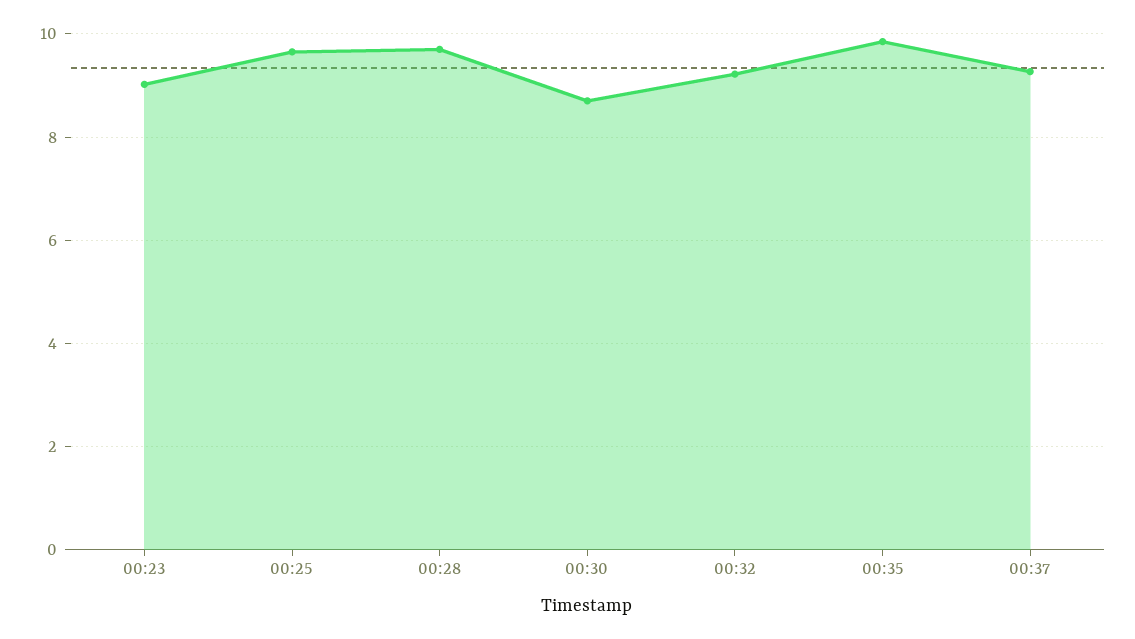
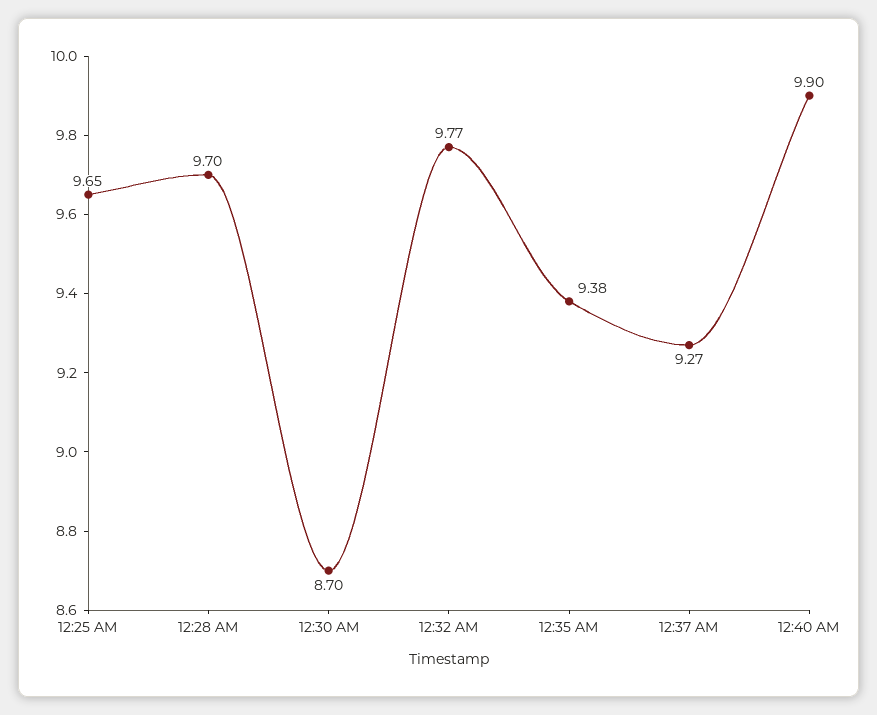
00:23: 9 -> none
00:32: 9.2 -> 9.77
00:35: 9.8 -> 9.38
12:40 AM: none -> 9.9

